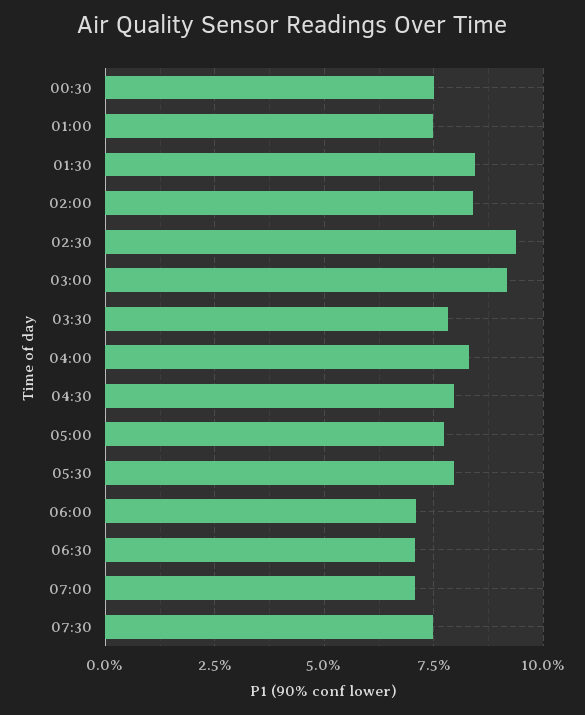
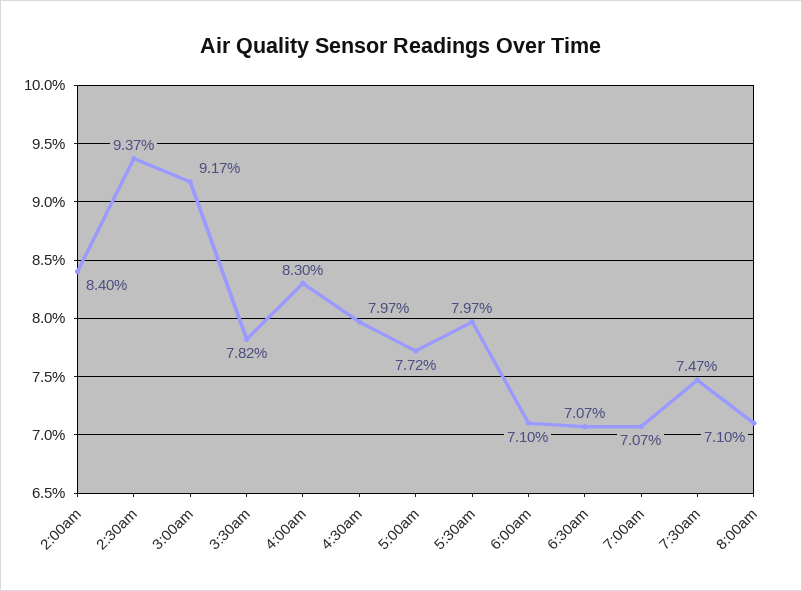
00:30: 7.5 -> none
01:00: 7.5 -> none
01:30: 8.5 -> none
8:00am: none -> 7.1

